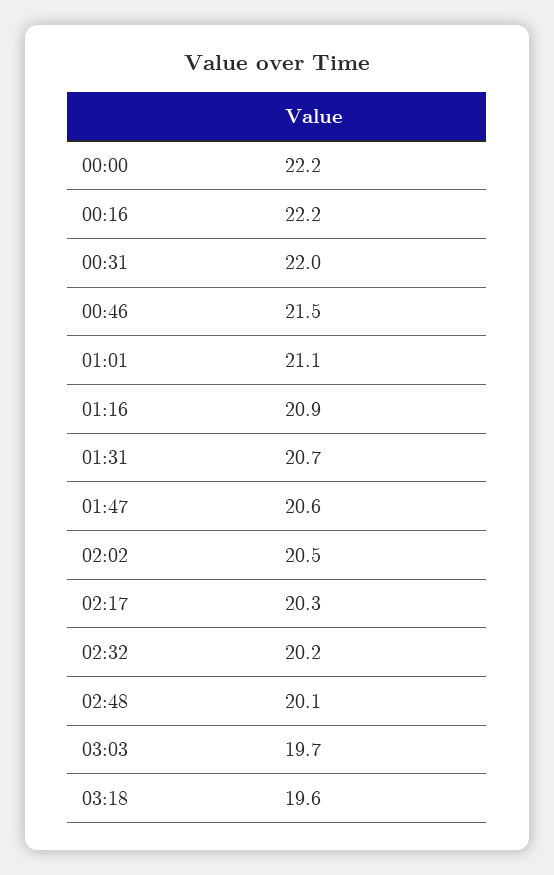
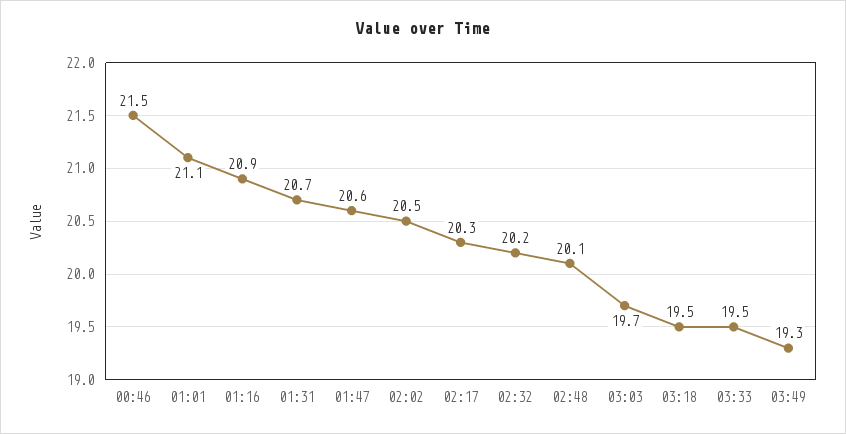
00:00: 22.2 -> none
00:16: 22.2 -> none
00:31: 22 -> none
03:18: 19.6 -> 19.5
03:33: none -> 19.5
03:49: none -> 19.3

